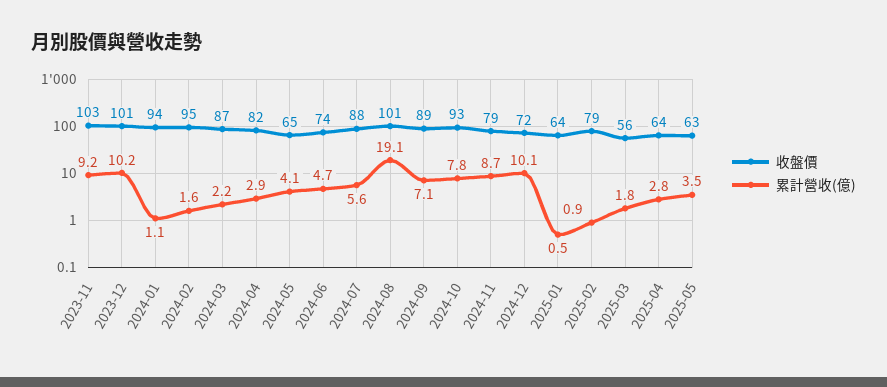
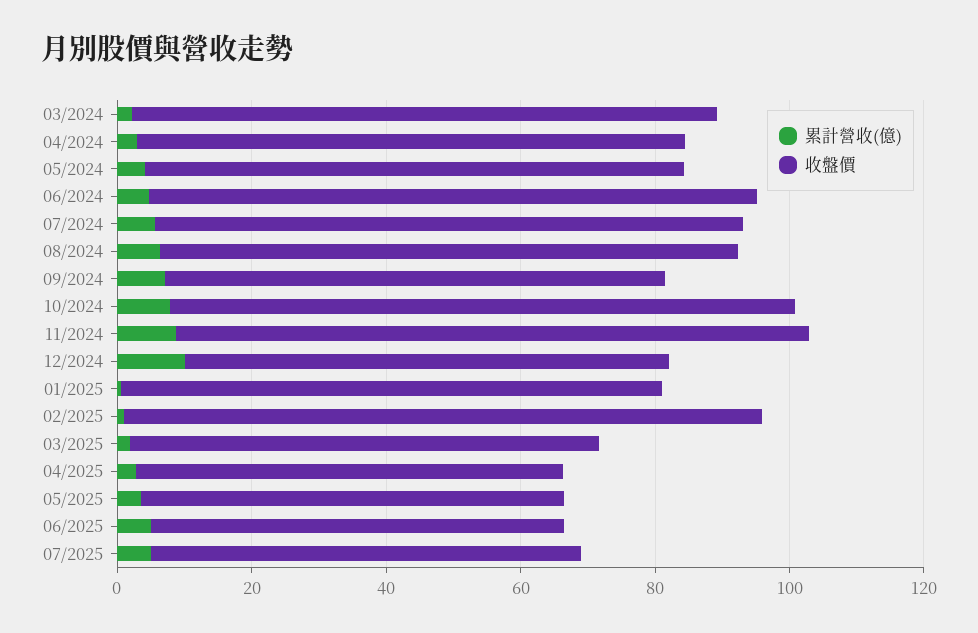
收盤價, 2023-11: 103 -> none
累計營收(億), 2023-11: 9.2 -> none
收盤價, 2023-12: 101 -> none
累計營收(億), 2023-12: 10.2 -> none
收盤價, 2024-01: 94 -> none
累計營收(億), 2024-01: 1.1 -> none
收盤價, 2024-02: 95 -> none
累計營收(億), 2024-02: 1.6 -> none
收盤價, 2024-05: 65 -> 80
收盤價, 2024-06: 74 -> 90
收盤價, 2024-08: 101 -> 85
累計營收(億), 2024-08: 19.1 -> 5
收盤價, 2024-09: 89 -> 75
收盤價, 2024-11: 79 -> 95
收盤價, 2025-01: 64 -> 80
收盤價, 2025-02: 79 -> 95
收盤價, 2025-03: 56 -> 70
累計營收(億), 06/2025: none -> 5
收盤價, 06/2025: none -> 60
累計營收(億), 07/2025: none -> 5
收盤價, 07/2025: none -> 65

